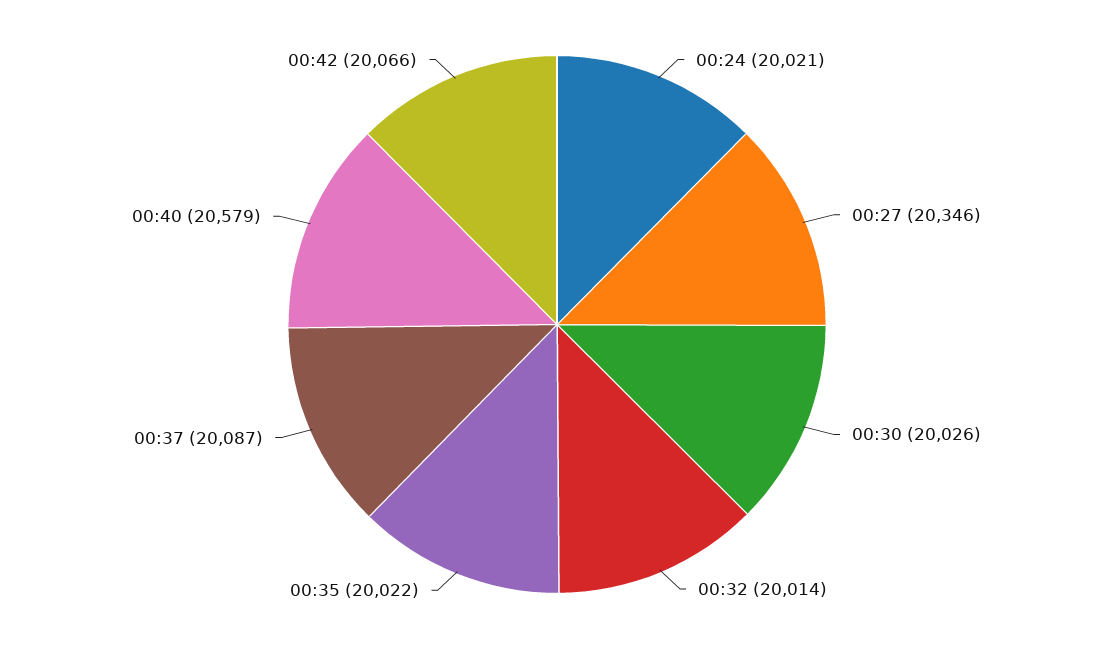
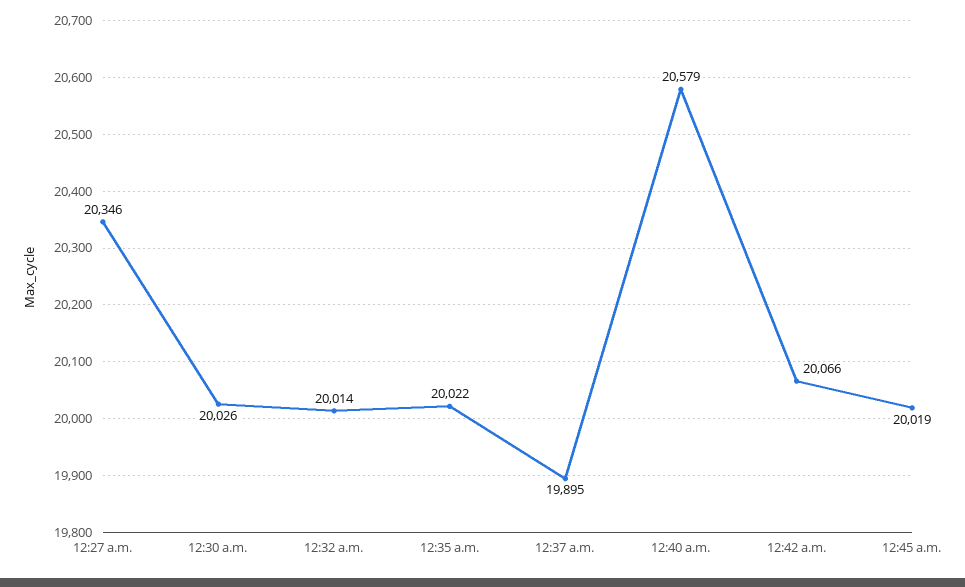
00:24: 20021 -> none
00:37: 20087 -> 19895
12:45 a.m.: none -> 20019

